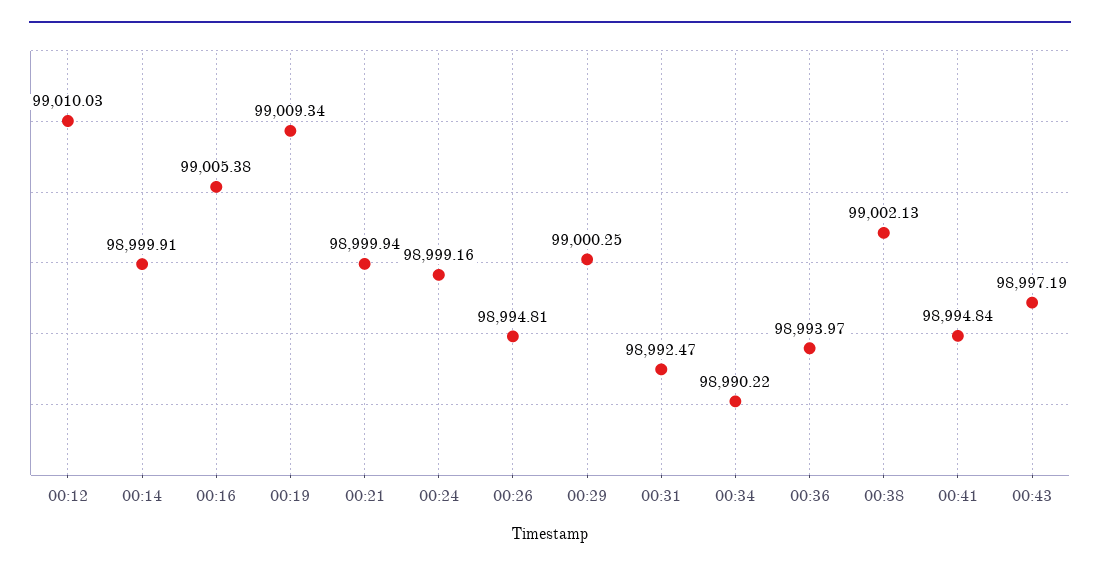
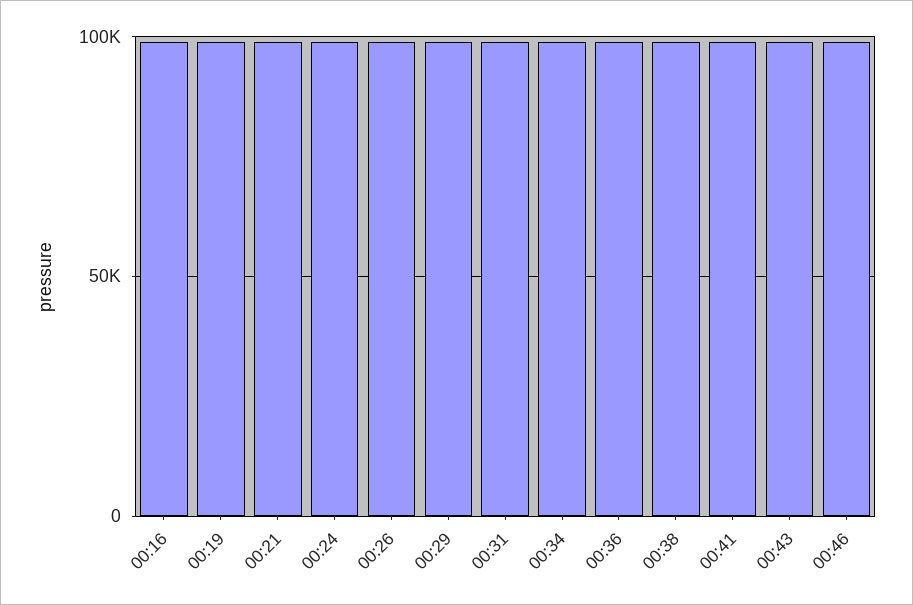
00:12: 99010.03 -> none
00:14: 98999.91 -> none
00:46: none -> 100000

